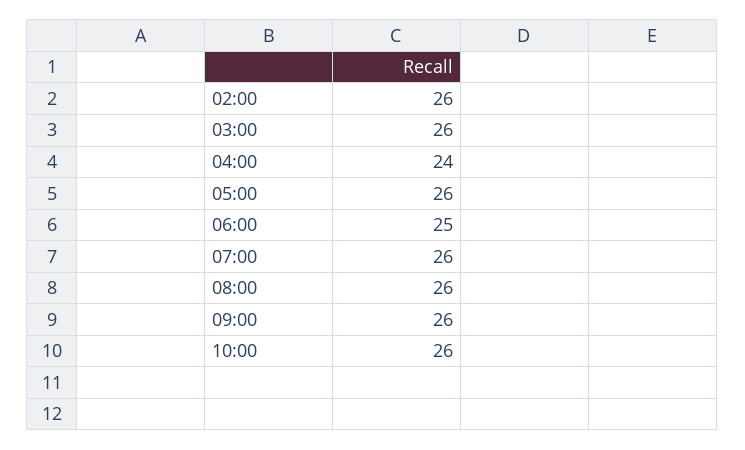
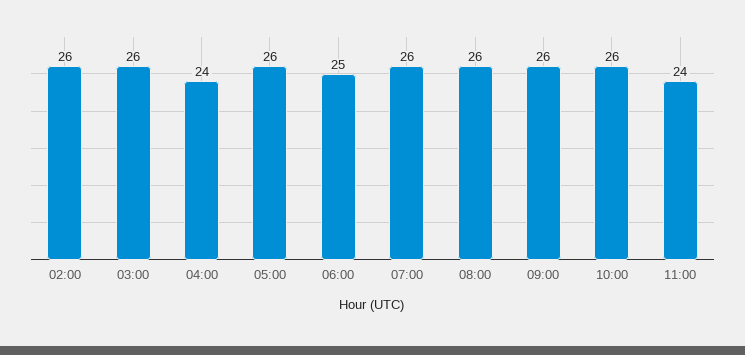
11:00: none -> 24

